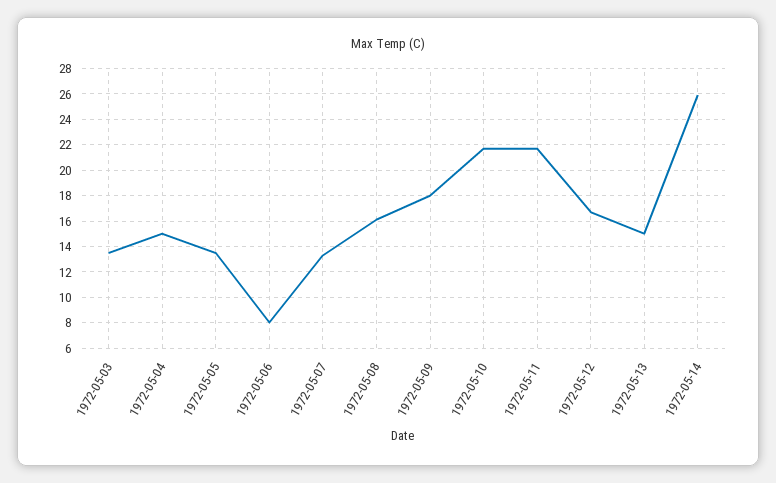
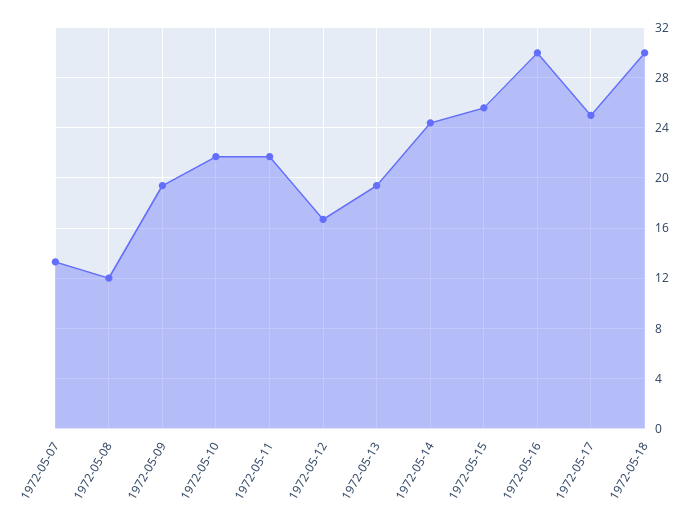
1972-05-03: 13.5 -> none
1972-05-04: 15 -> none
1972-05-05: 13.5 -> none
1972-05-06: 8 -> none
1972-05-08: 16 -> 12
1972-05-09: 18 -> 19.5
1972-05-13: 15 -> 19.5
1972-05-14: 26 -> 24.5
1972-05-15: none -> 25.5
1972-05-16: none -> 30
1972-05-17: none -> 25
1972-05-18: none -> 30

